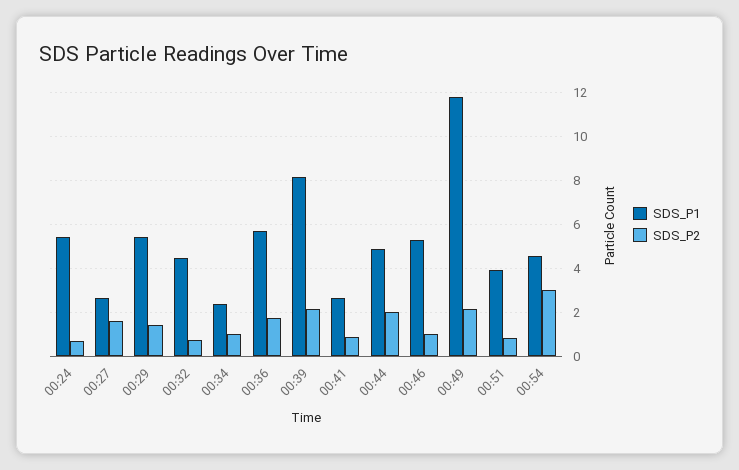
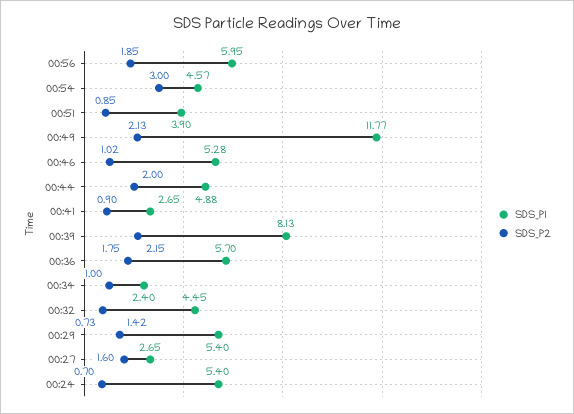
SDS_P1, 00:56: none -> 5.95
SDS_P2, 00:56: none -> 1.85

